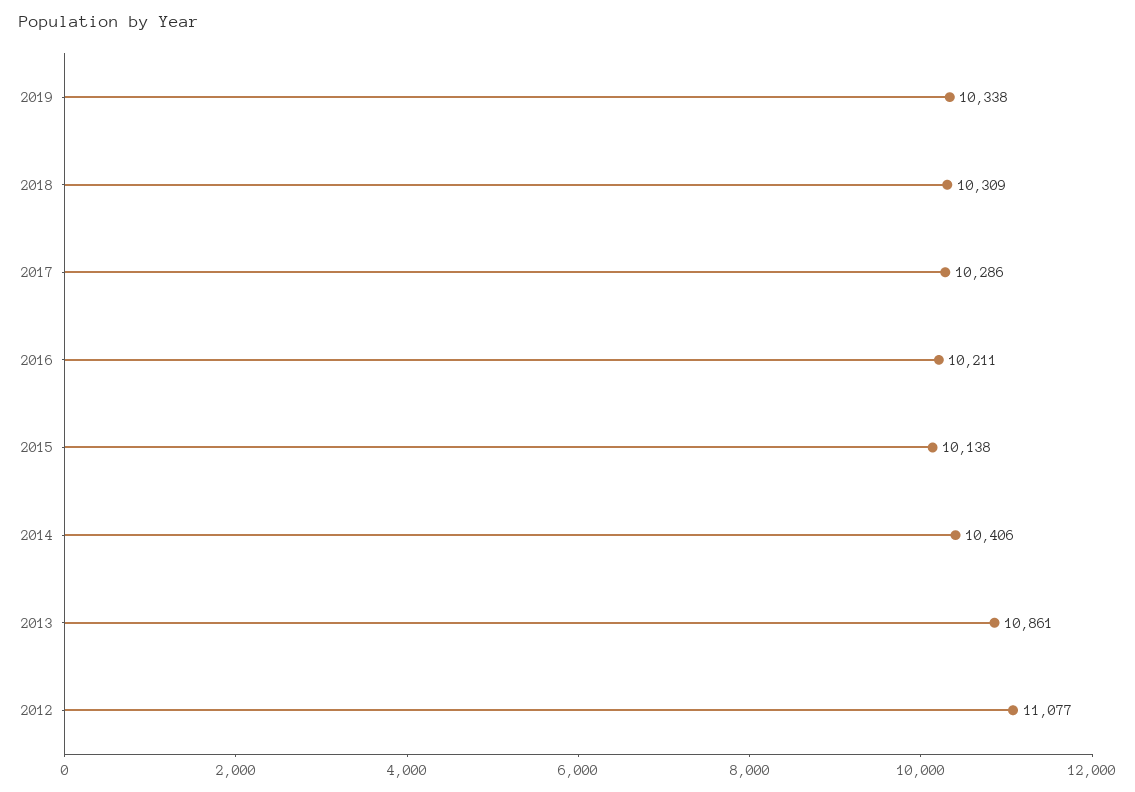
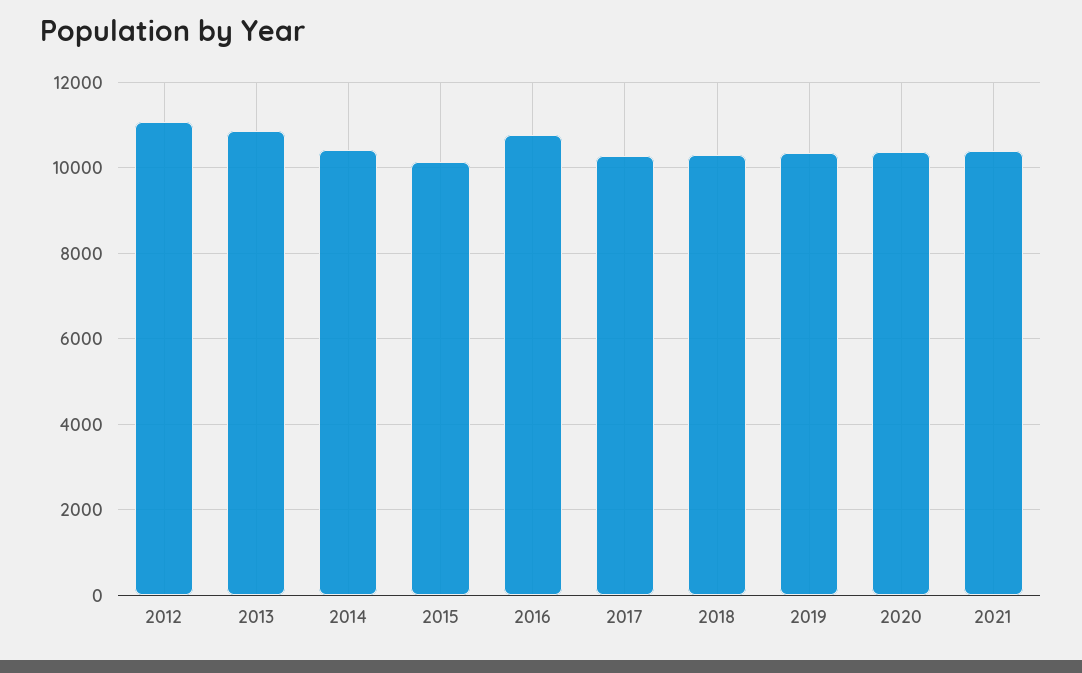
2016: 10211 -> 10800
2020: none -> 10400
2021: none -> 10400

